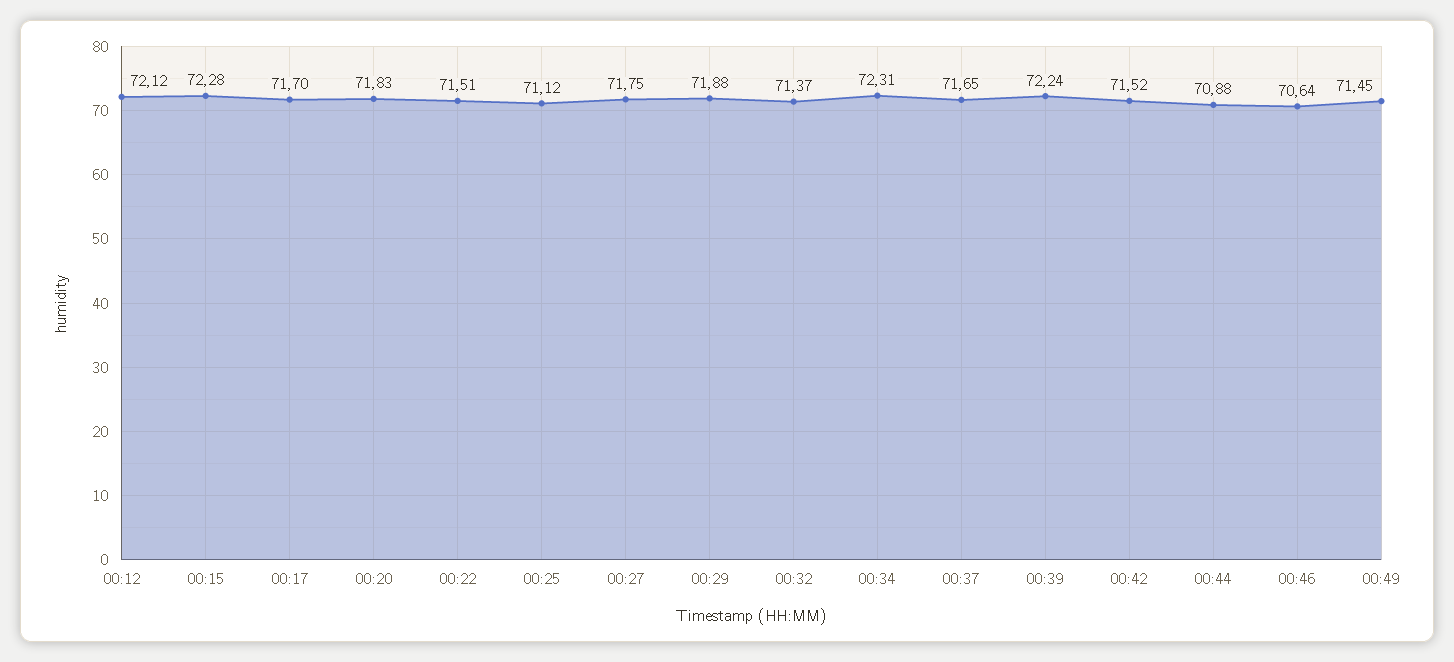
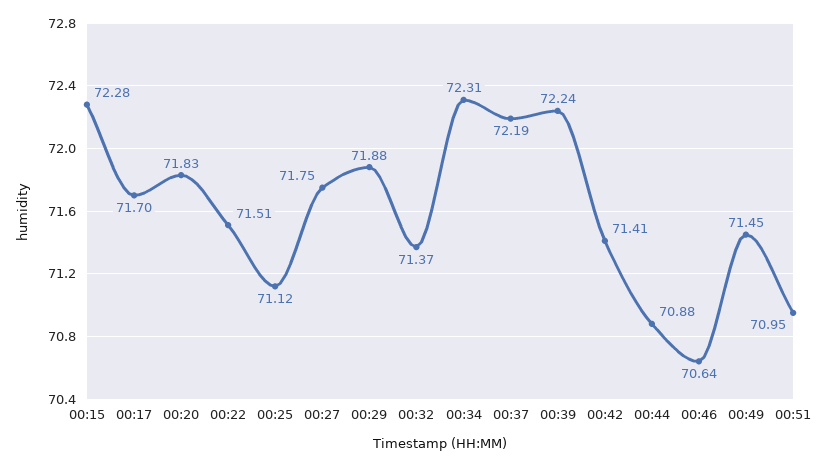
00:12: 72.12 -> none
00:37: 71.65 -> 72.19
00:42: 71.52 -> 71.41
00:51: none -> 70.95

